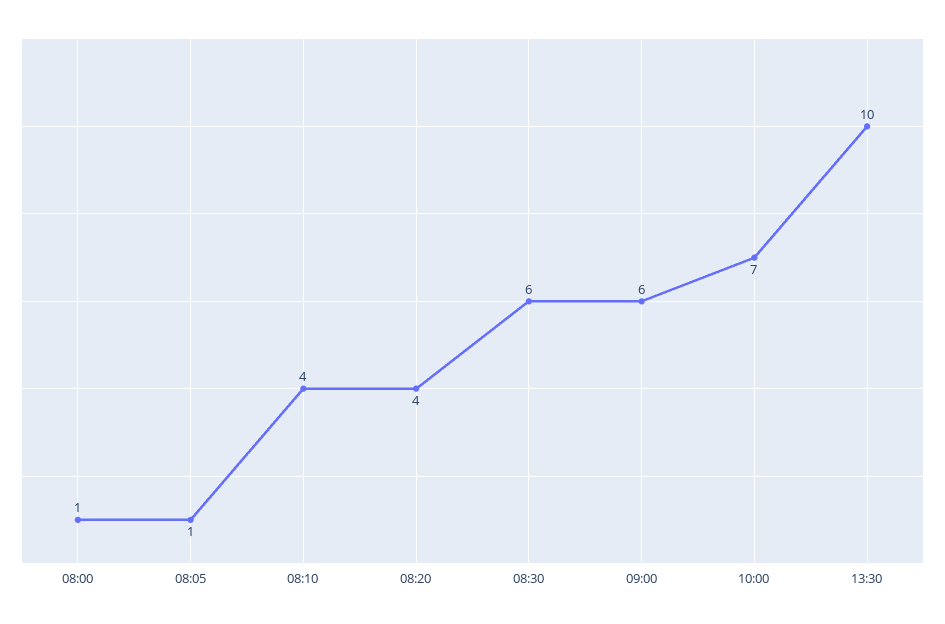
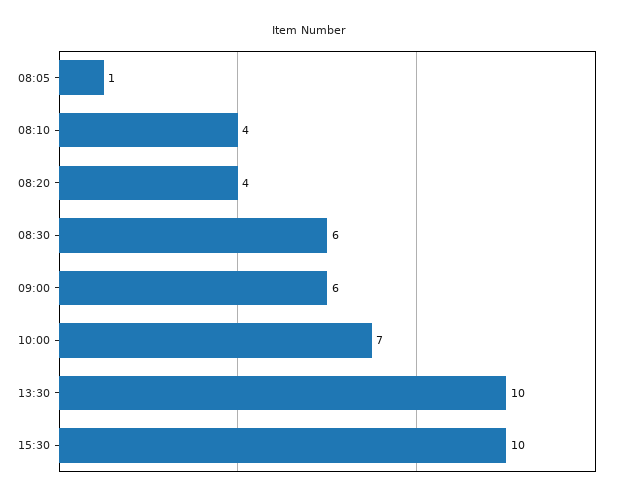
08:00: 1 -> none
15:30: none -> 10

